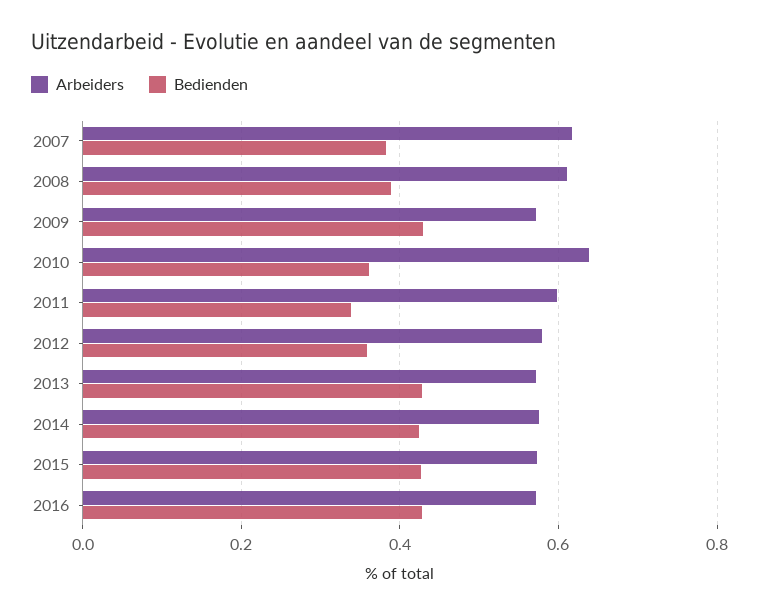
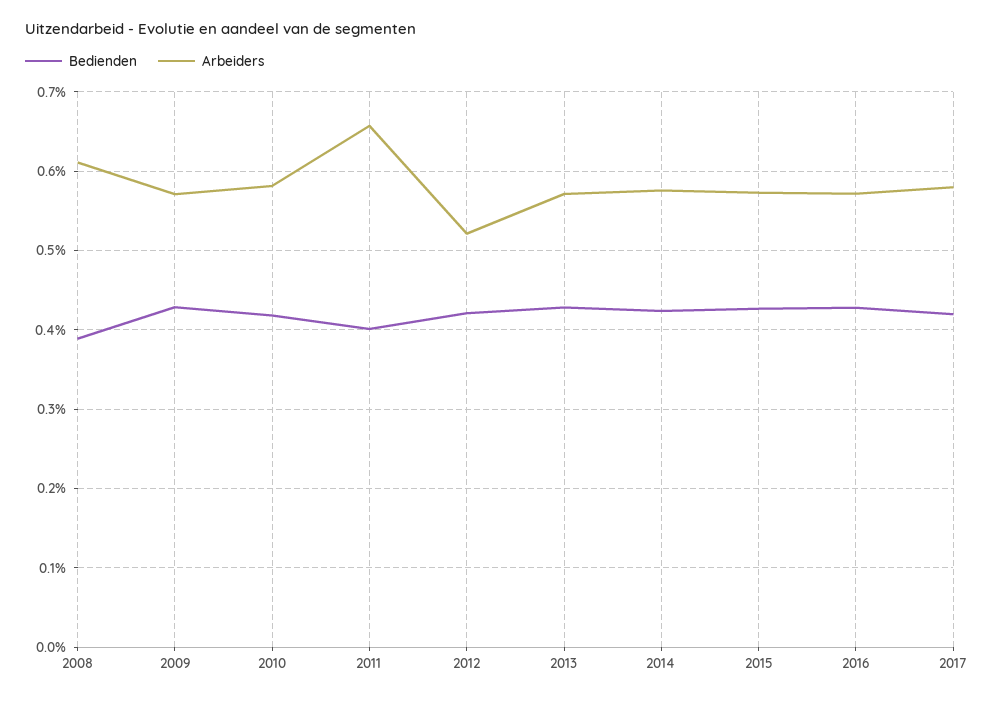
Arbeiders, 2007: 0.62 -> none
Bedienden, 2007: 0.38 -> none
Arbeiders, 2010: 0.64 -> 0.58
Bedienden, 2010: 0.36 -> 0.42
Arbeiders, 2011: 0.6 -> 0.66
Bedienden, 2011: 0.34 -> 0.4
Arbeiders, 2012: 0.58 -> 0.52
Bedienden, 2012: 0.36 -> 0.42
Bedienden, 2017: none -> 0.42
Arbeiders, 2017: none -> 0.58

